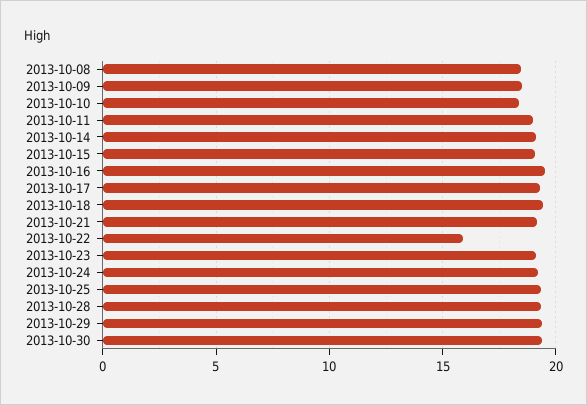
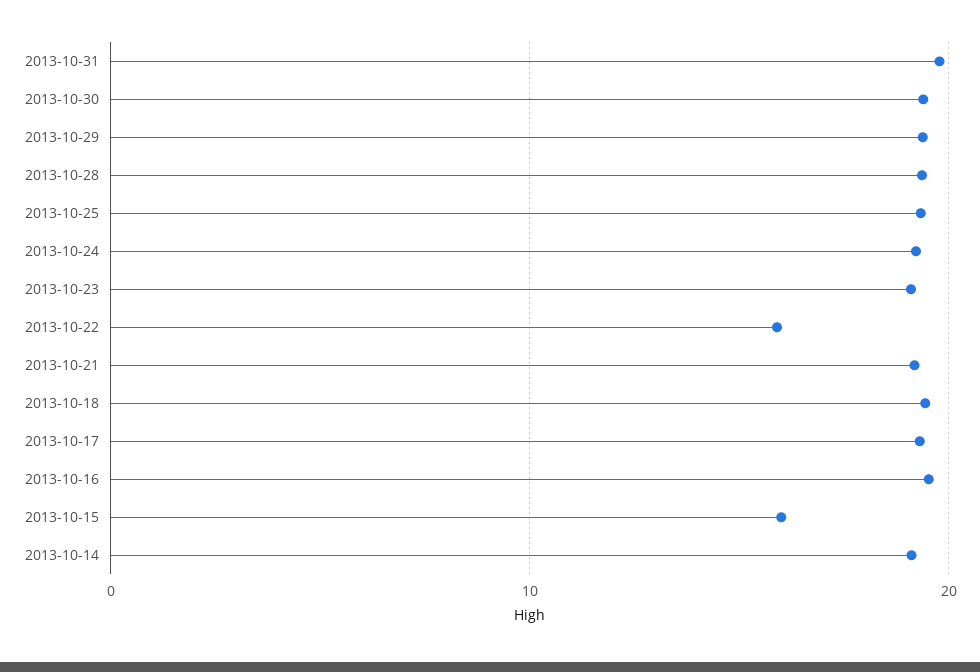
2013-10-08: 18.5 -> none
2013-10-09: 18.5 -> none
2013-10-10: 18.5 -> none
2013-10-11: 19 -> none
2013-10-15: 19 -> 16
2013-10-31: none -> 20

